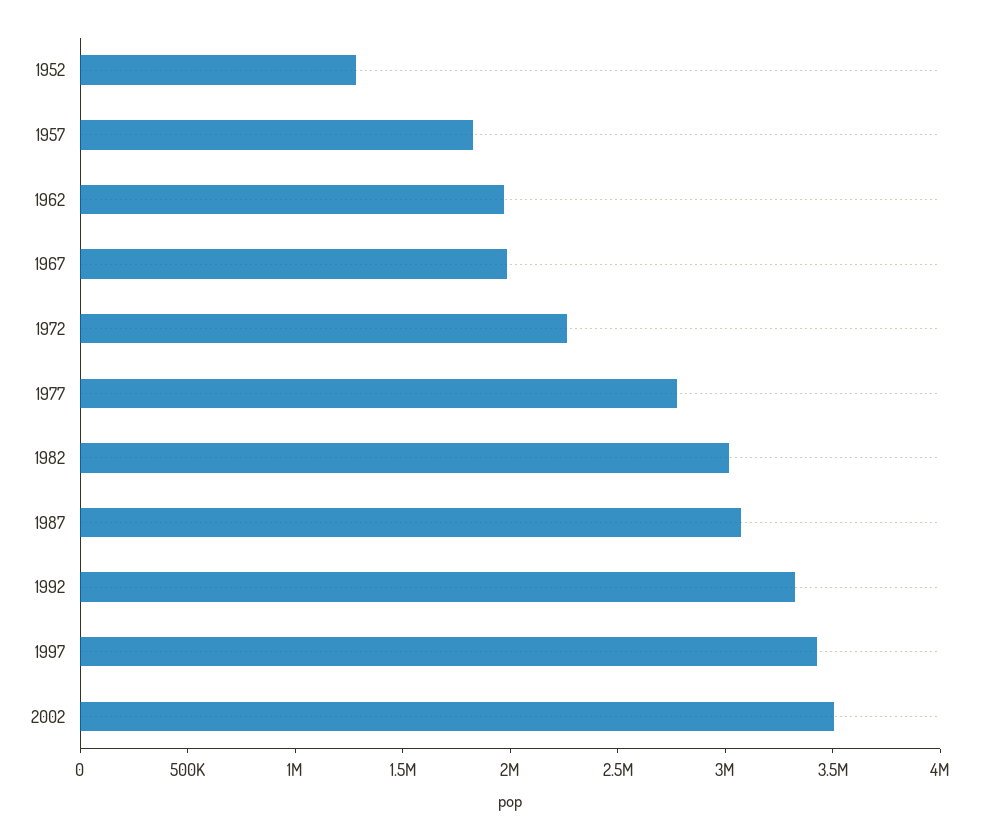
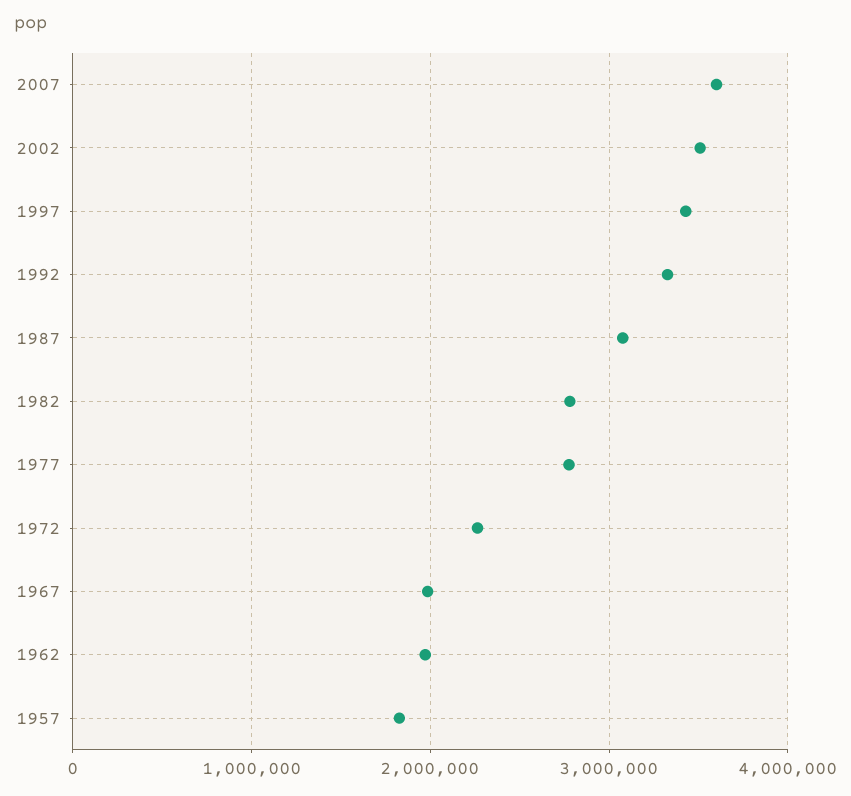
1952: 1300000 -> none
1982: 3000000 -> 2800000
2007: none -> 3600000

